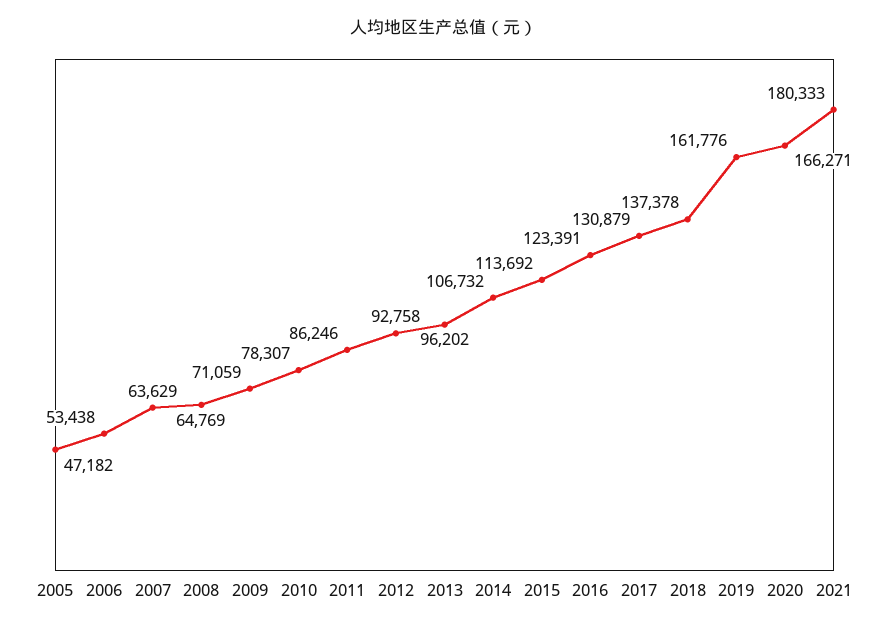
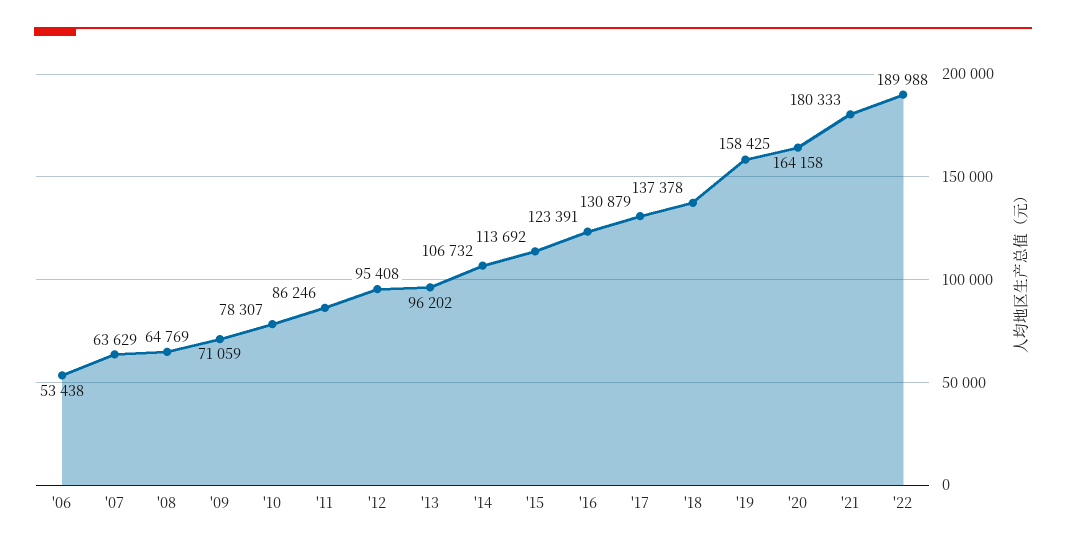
2005: 47182 -> none
2012: 92758 -> 95408
2019: 161776 -> 158425
2020: 166271 -> 164158
'22: none -> 189988

